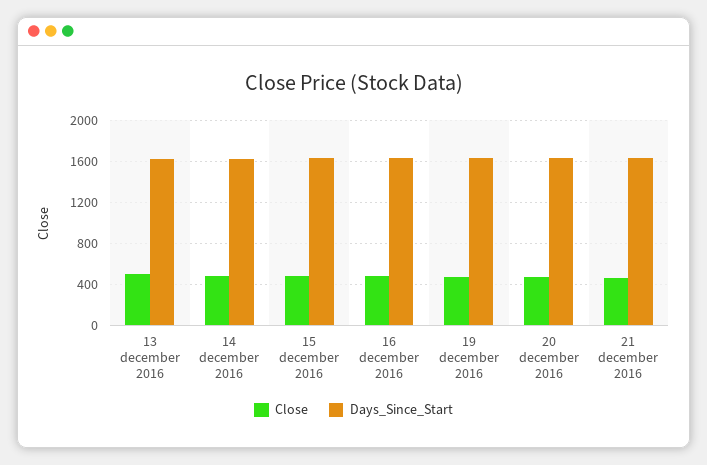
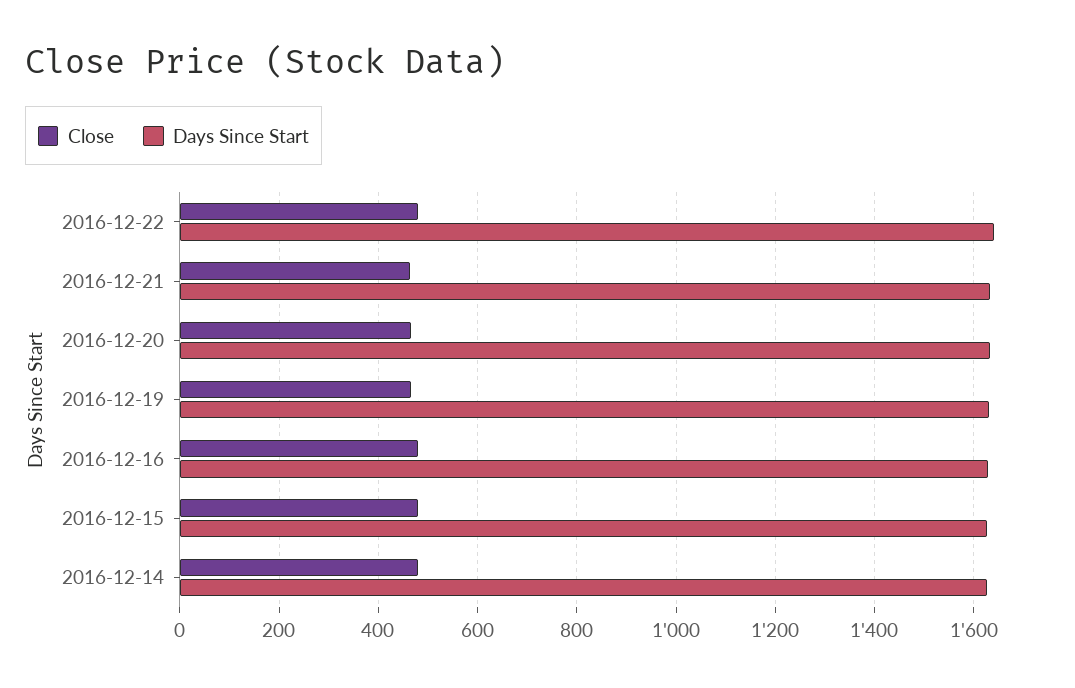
Close, 13 december 2016: 500 -> none
Days_Since_Start, 13 december 2016: 1600 -> none
Close, 2016-12-22: none -> 480
Days_Since_Start, 2016-12-22: none -> 1640

